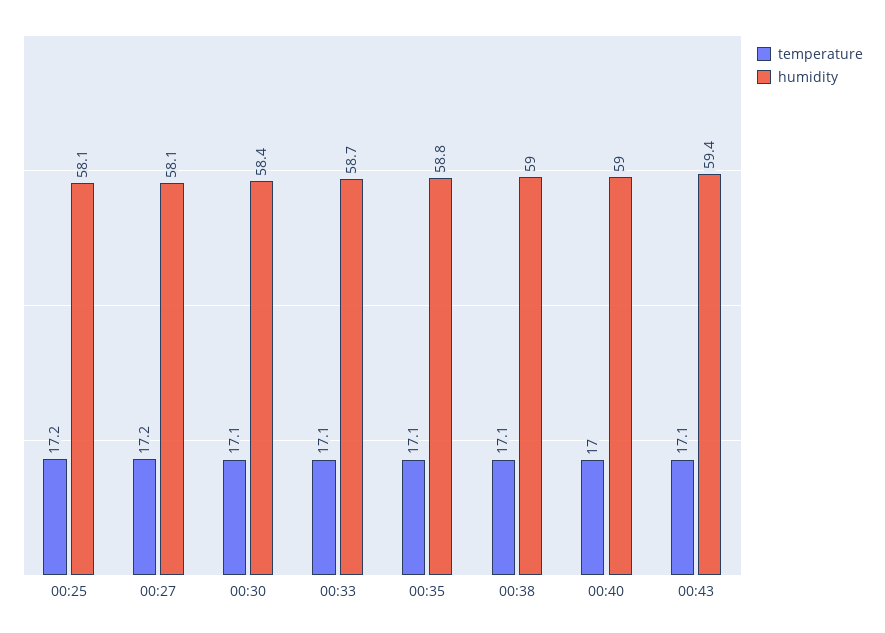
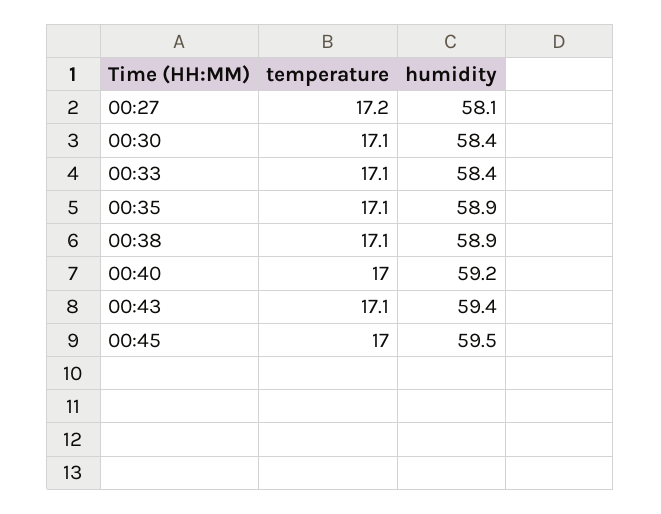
temperature, 00:25: 17.2 -> none
humidity, 00:25: 58.1 -> none
humidity, 00:33: 58.7 -> 58.4
humidity, 00:35: 58.8 -> 58.9
humidity, 00:38: 59 -> 58.9
humidity, 00:40: 59 -> 59.2
temperature, 00:45: none -> 17
humidity, 00:45: none -> 59.5

